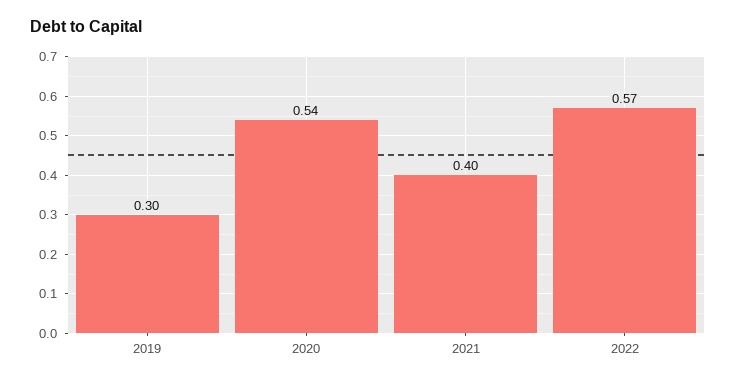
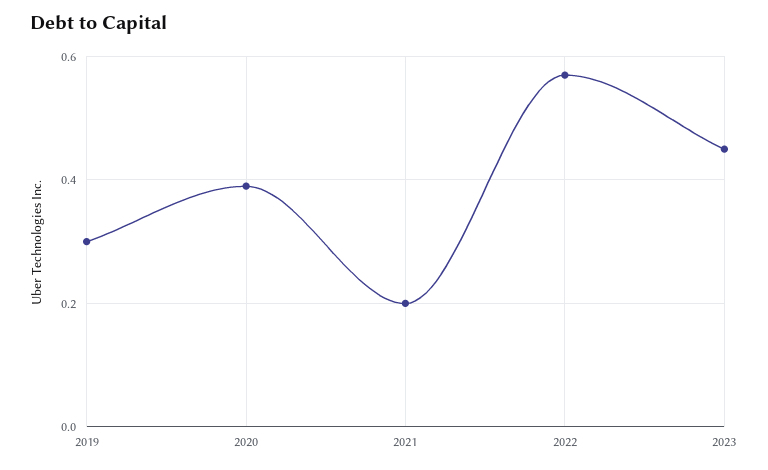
2020: 0.54 -> 0.4
2021: 0.4 -> 0.2
2023: none -> 0.45

